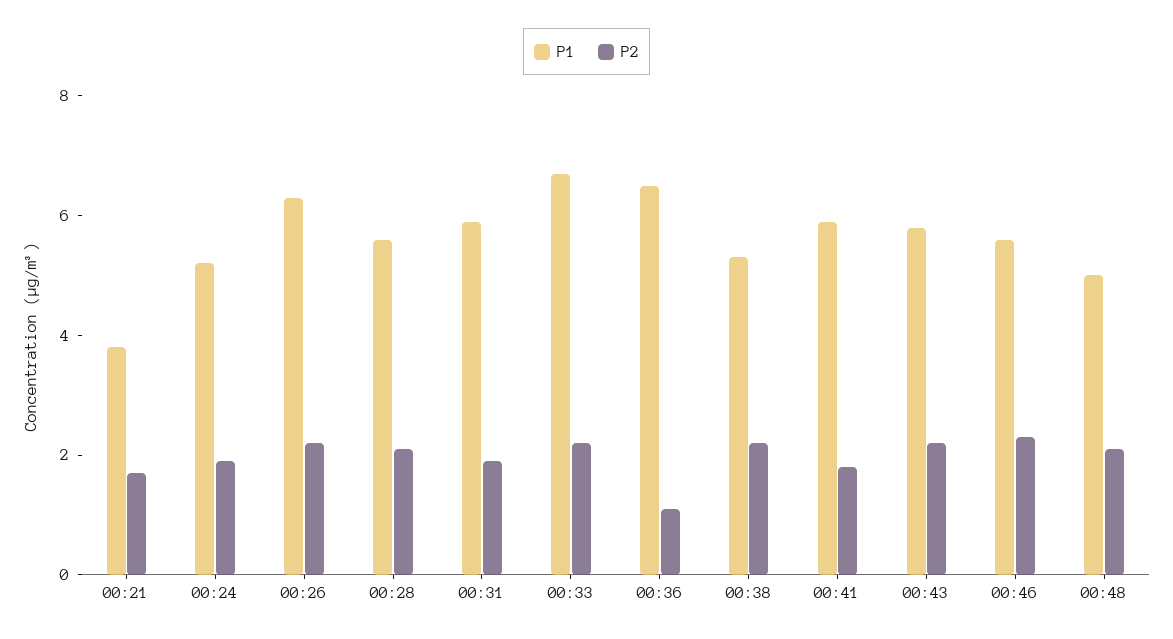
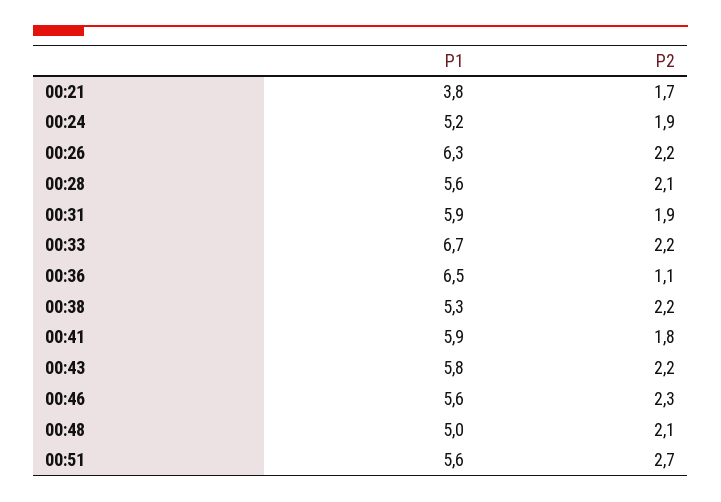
P1, 00:51: none -> 5.6
P2, 00:51: none -> 2.7

